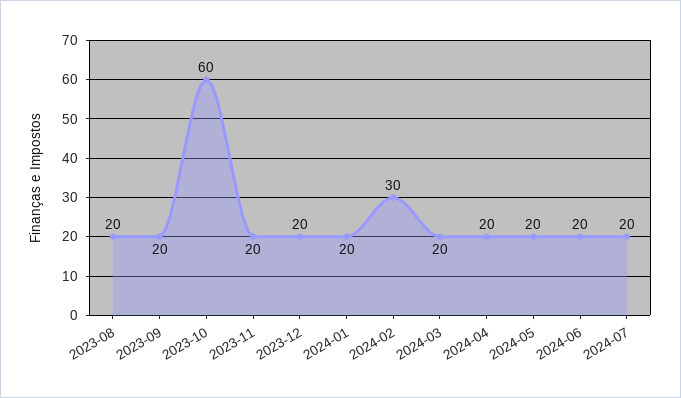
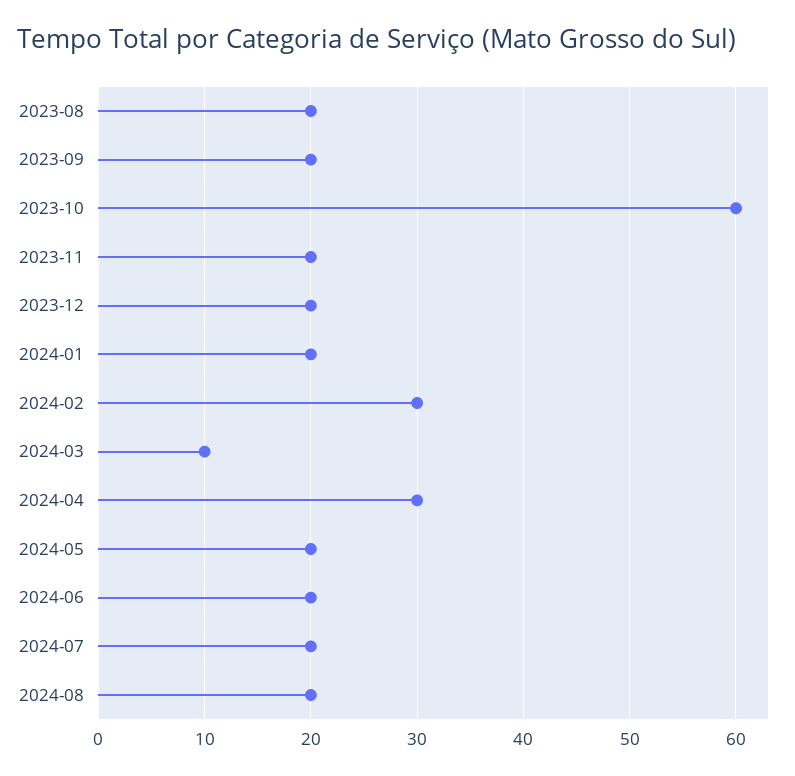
2024-03: 20 -> 10
2024-04: 20 -> 30
2024-08: none -> 20

